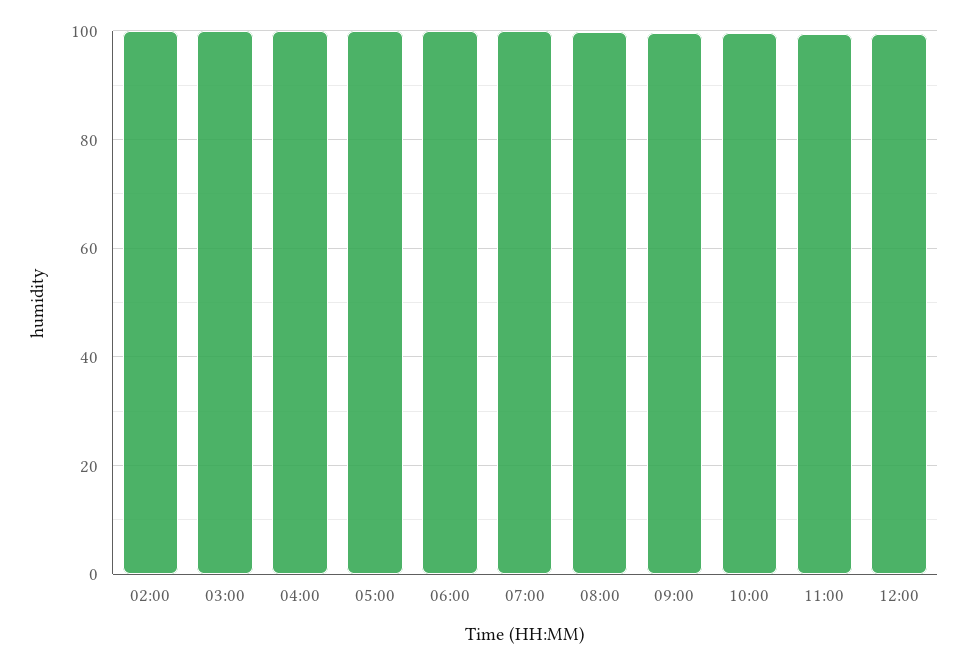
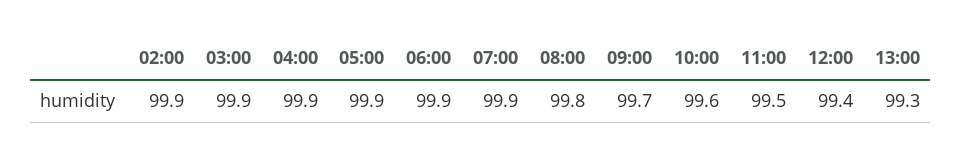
13:00: none -> 99.3

